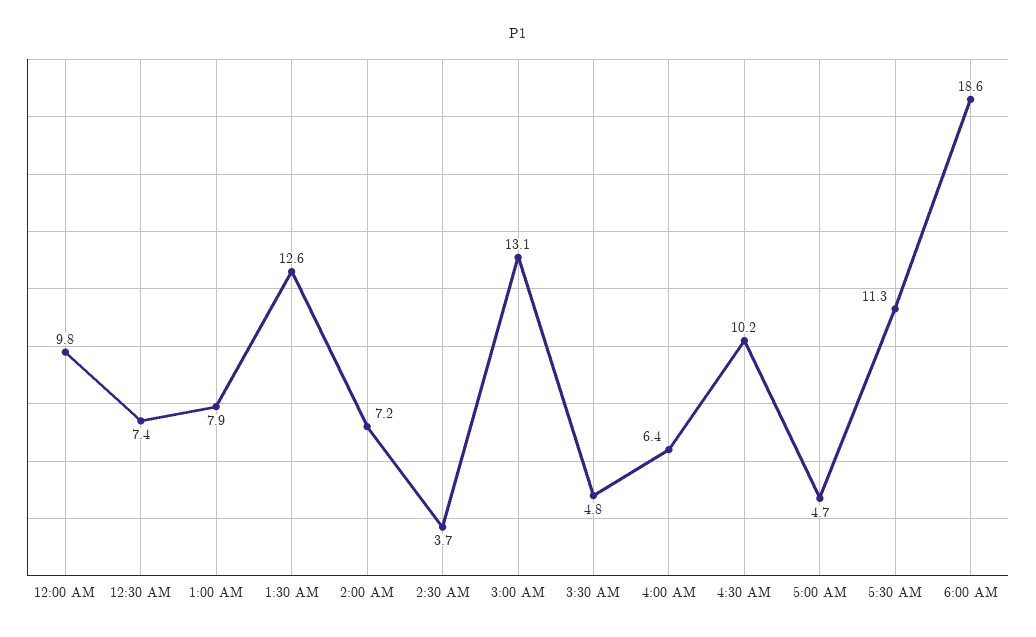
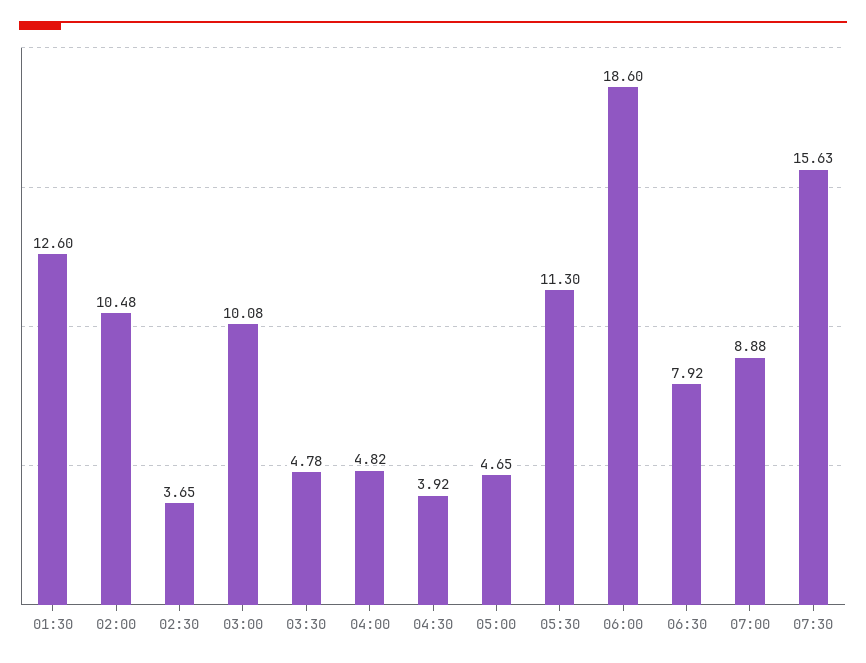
12:00 AM: 9.8 -> none
12:30 AM: 7.4 -> none
1:00 AM: 7.9 -> none
2:00 AM: 7.2 -> 10.48
3:00 AM: 13.1 -> 10.08
4:00 AM: 6.4 -> 4.82
4:30 AM: 10.2 -> 3.92
06:30: none -> 7.92
07:00: none -> 8.88
07:30: none -> 15.63

